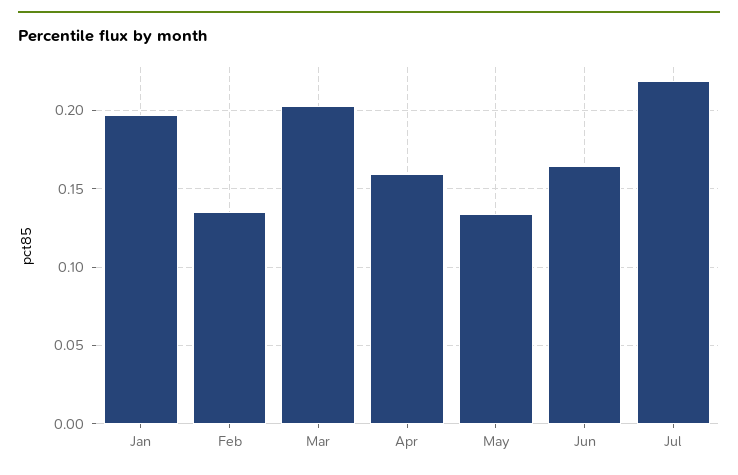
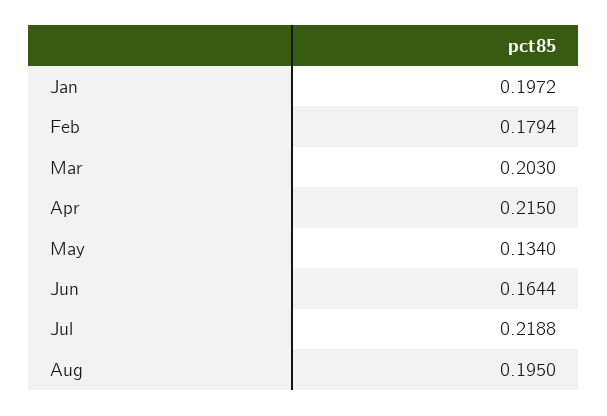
Feb: 0.135 -> 0.1794
Apr: 0.16 -> 0.215
Aug: none -> 0.195

